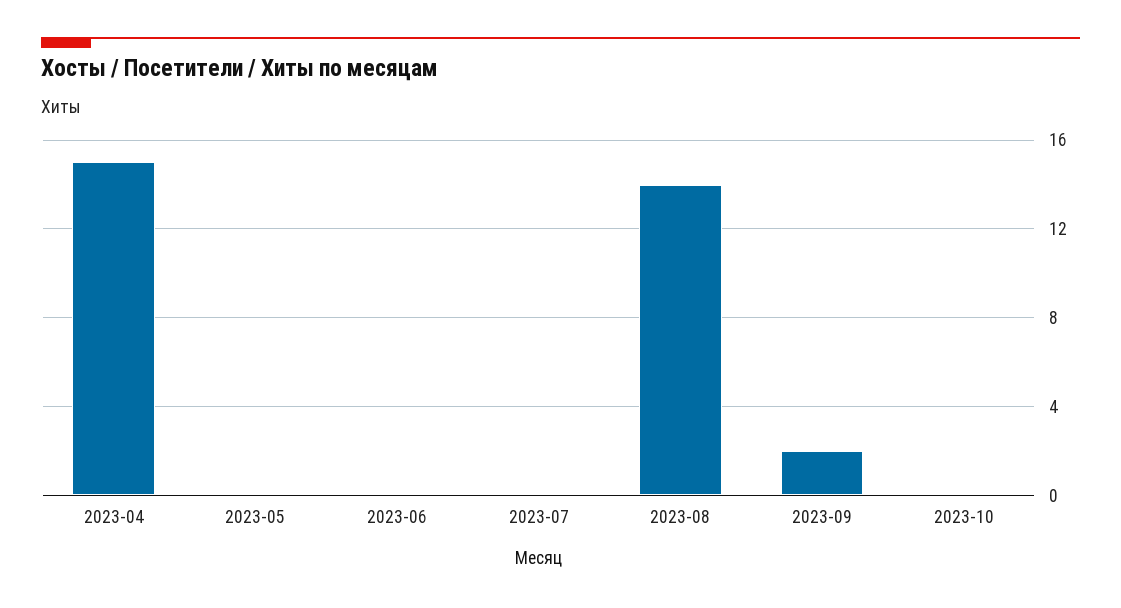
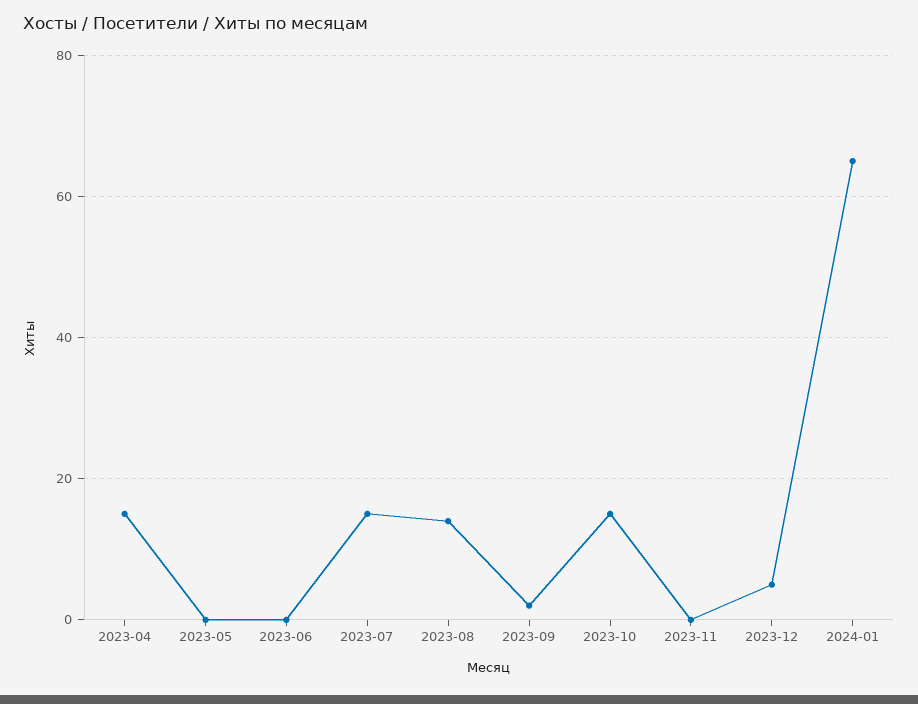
2023-07: 0 -> 15
2023-10: 0 -> 15
2023-11: none -> 0
2023-12: none -> 5
2024-01: none -> 65

